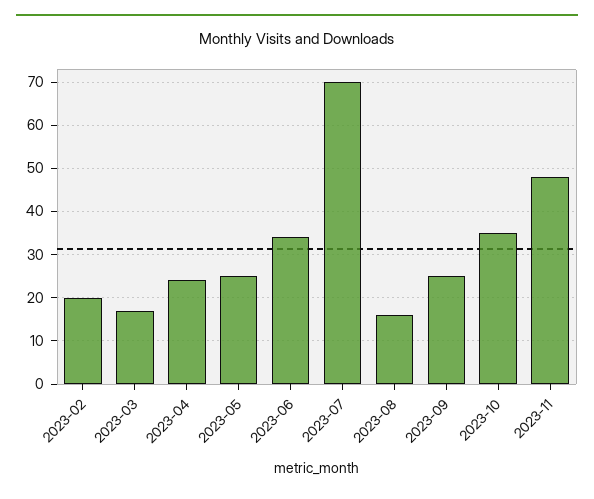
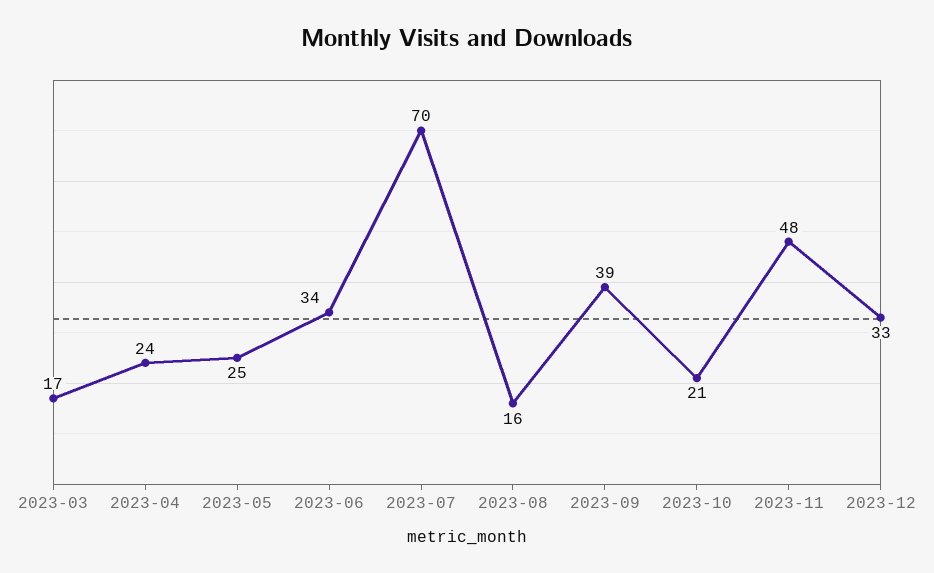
2023-02: 20 -> none
2023-09: 25 -> 39
2023-10: 35 -> 21
2023-12: none -> 33

